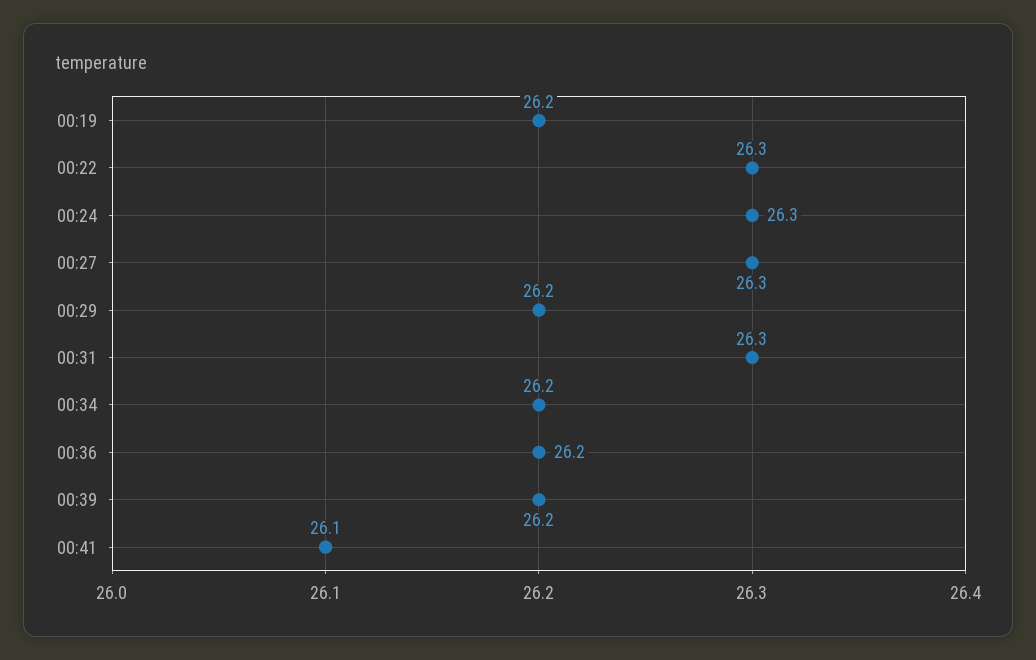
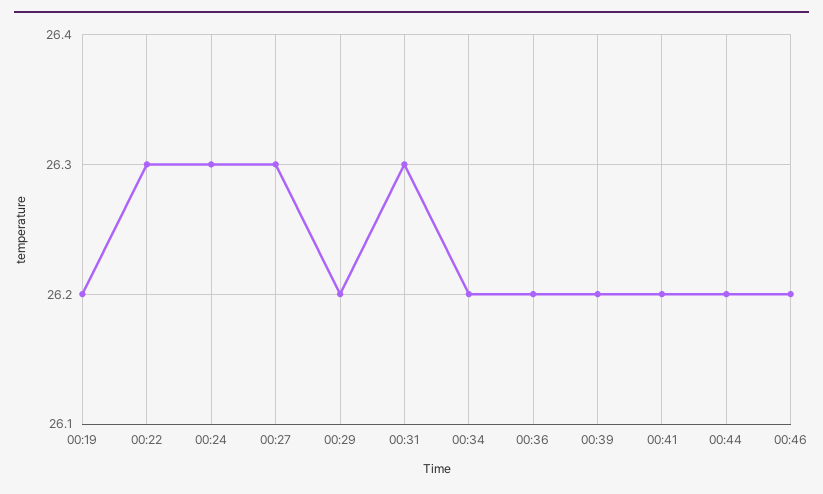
00:41: 26.1 -> 26.2
00:44: none -> 26.2
00:46: none -> 26.2

